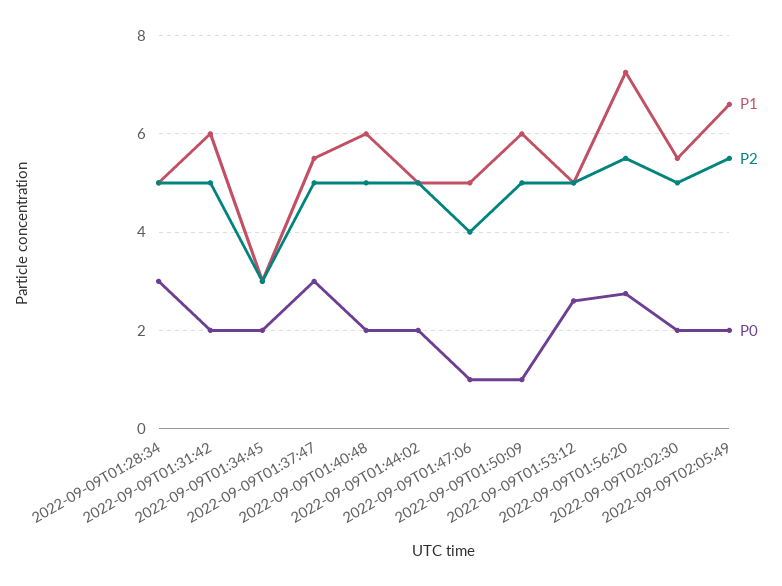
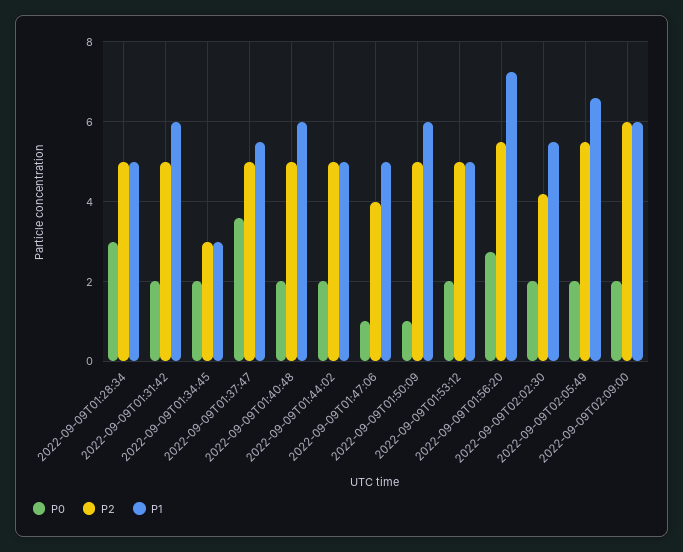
P0, 2022-09-09T01:37:47: 3 -> 3.6
P0, 2022-09-09T01:53:12: 2.6 -> 2
P2, 2022-09-09T02:02:30: 5 -> 4.2
P0, 2022-09-09T02:09:00: none -> 2
P2, 2022-09-09T02:09:00: none -> 6
P1, 2022-09-09T02:09:00: none -> 6

